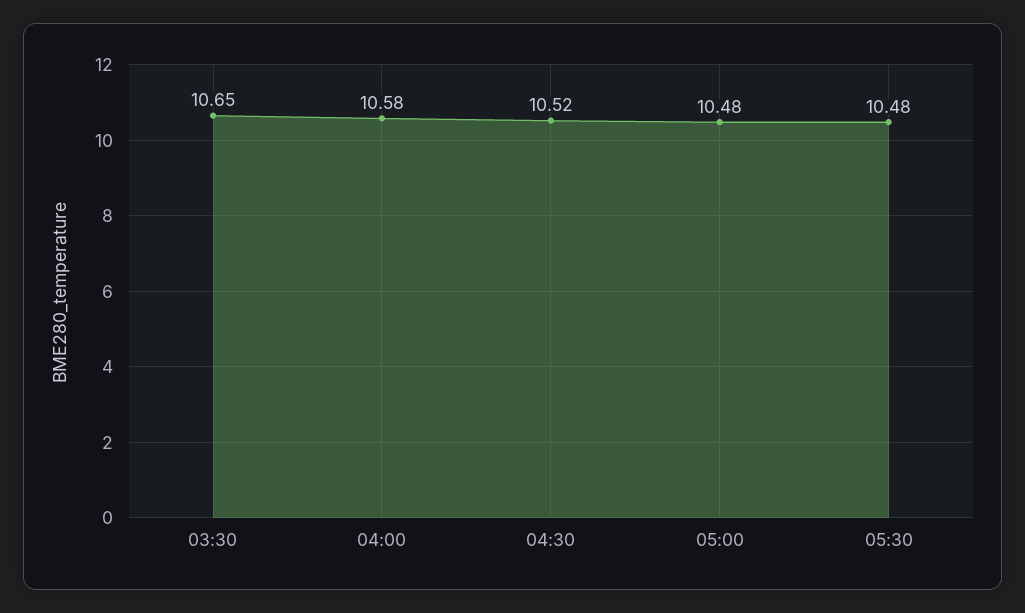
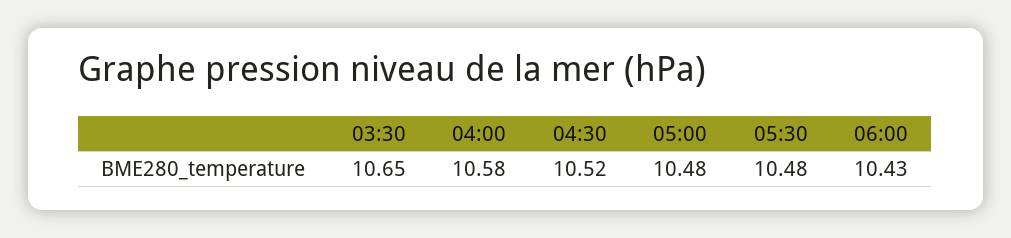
06:00: none -> 10.43

